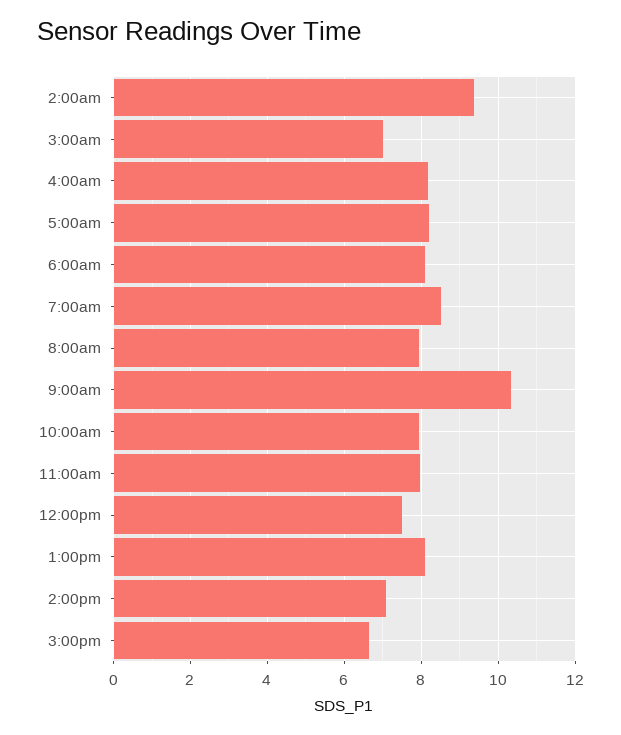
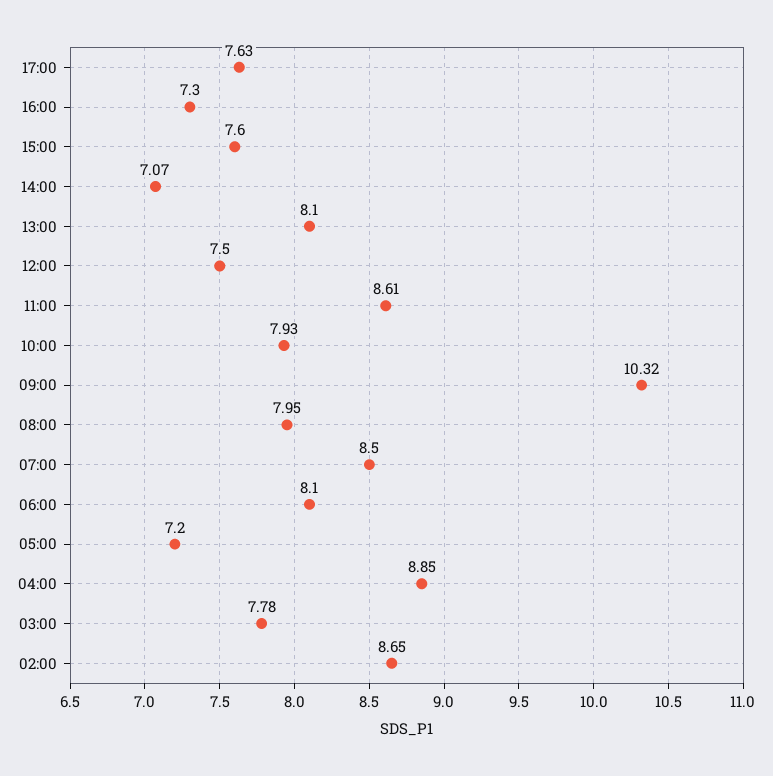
2:00am: 9.4 -> 8.65
3:00am: 7 -> 7.78
4:00am: 8.2 -> 8.85
5:00am: 8.2 -> 7.2
11:00am: 8 -> 8.61
3:00pm: 6.6 -> 7.6
17:00: none -> 7.63
16:00: none -> 7.3

